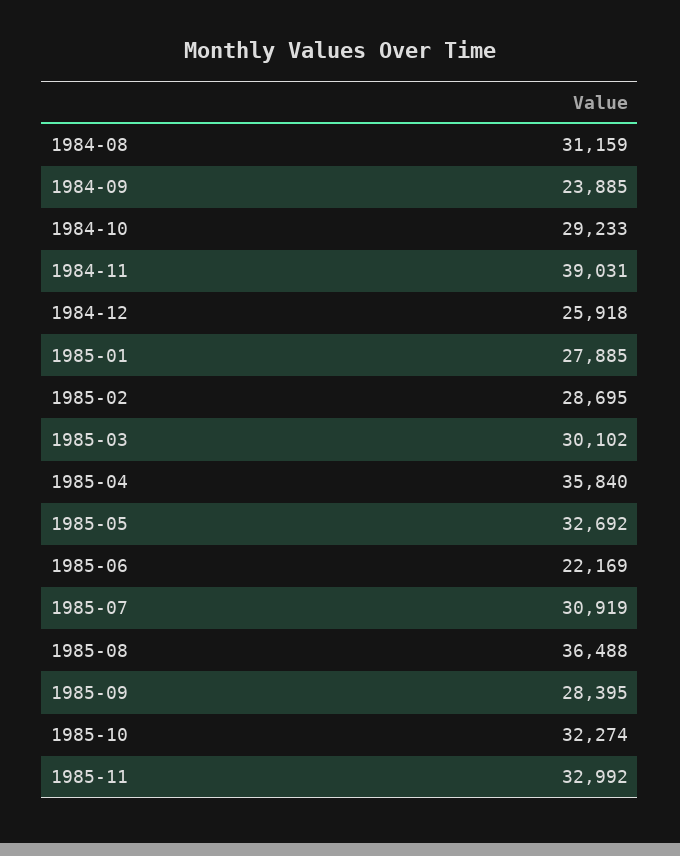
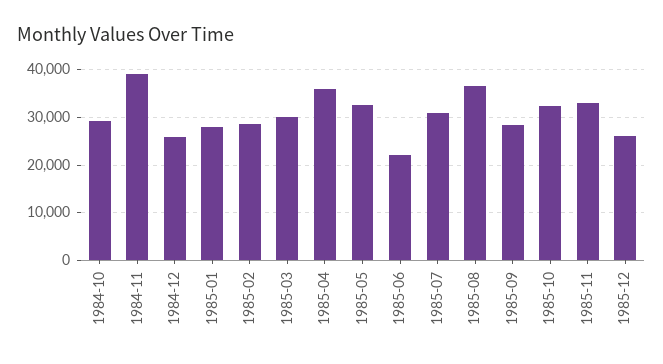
1984-08: 31159 -> none
1984-09: 23885 -> none
1985-12: none -> 26000

